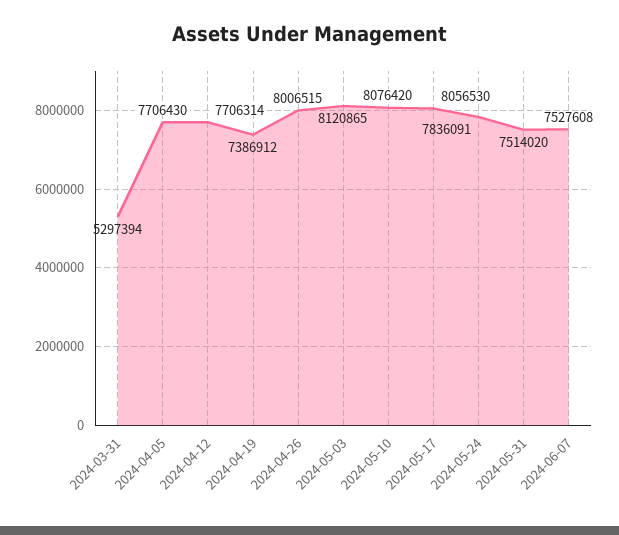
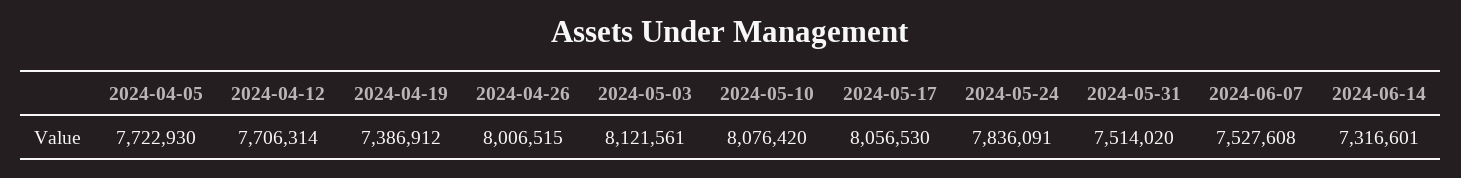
2024-03-31: 5297394 -> none
2024-04-05: 7706430 -> 7722930
2024-05-03: 8120865 -> 8121561
2024-06-14: none -> 7316601

